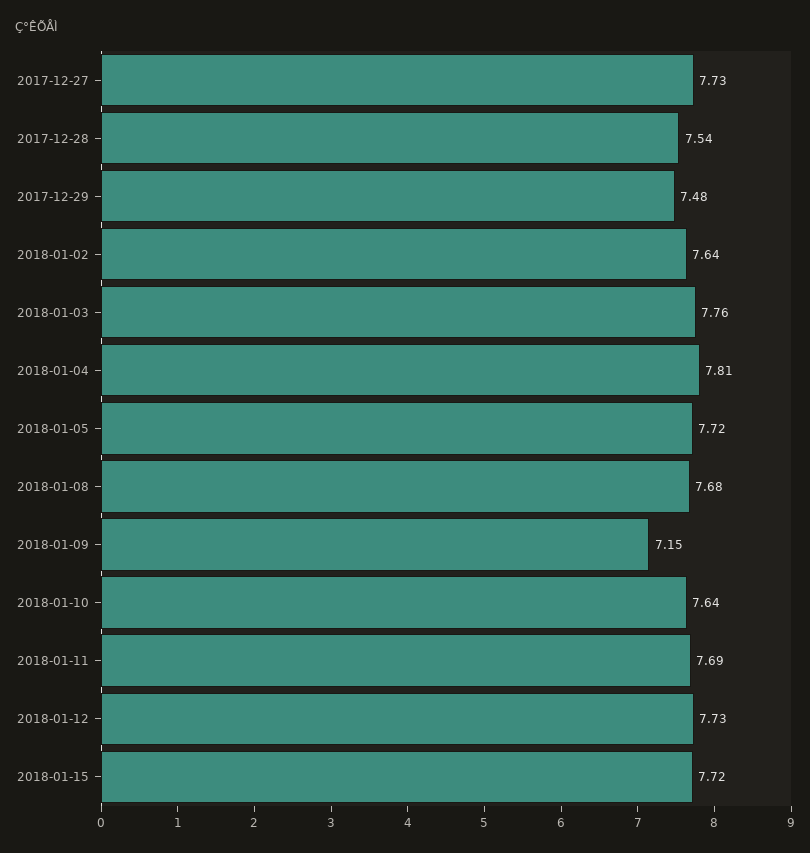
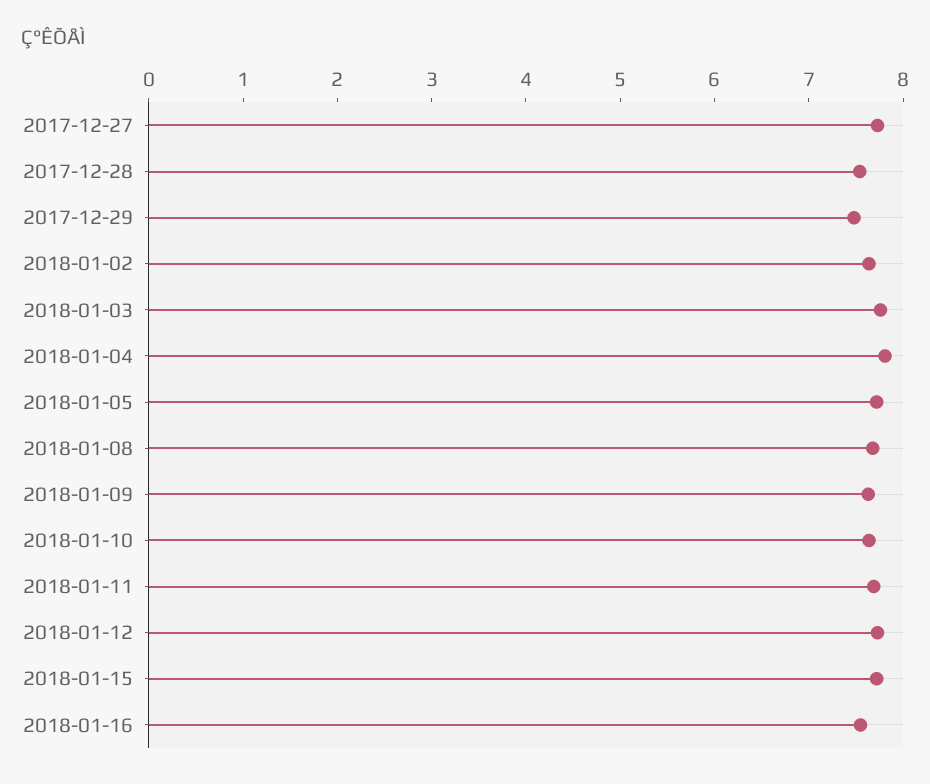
2018-01-09: 7.15 -> 7.6
2018-01-16: none -> 7.6

